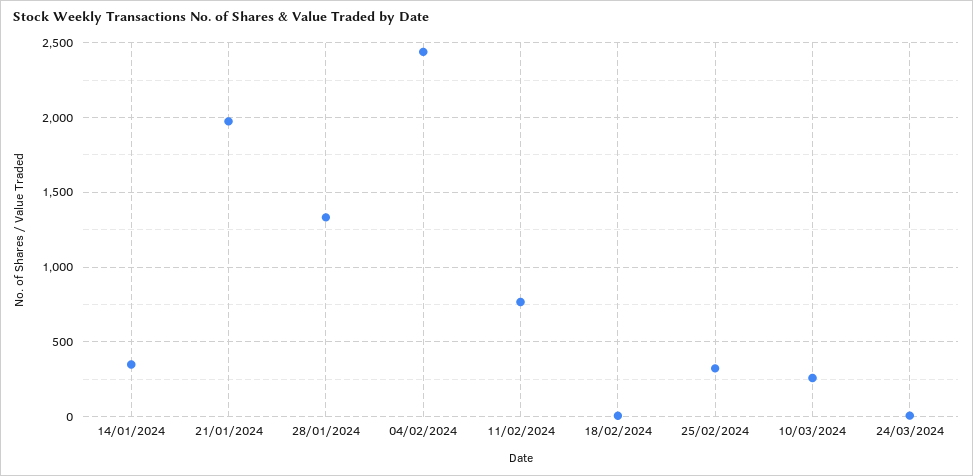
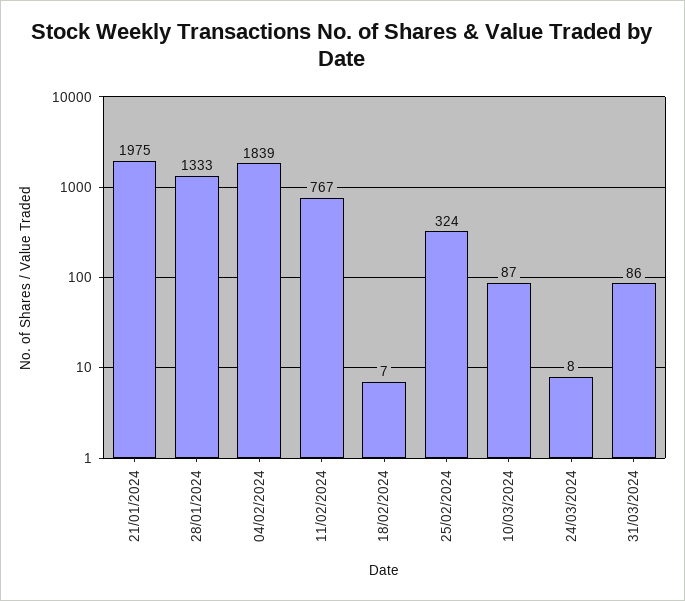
14/01/2024: 350 -> none
04/02/2024: 2450 -> 1839
10/03/2024: 250 -> 87
31/03/2024: none -> 86

